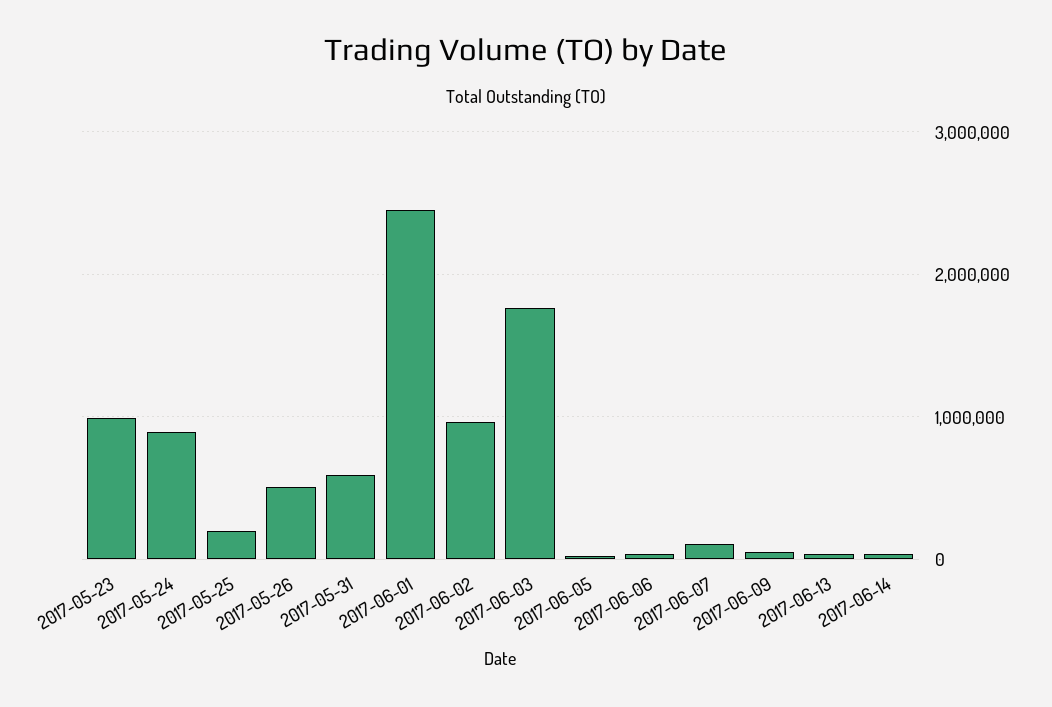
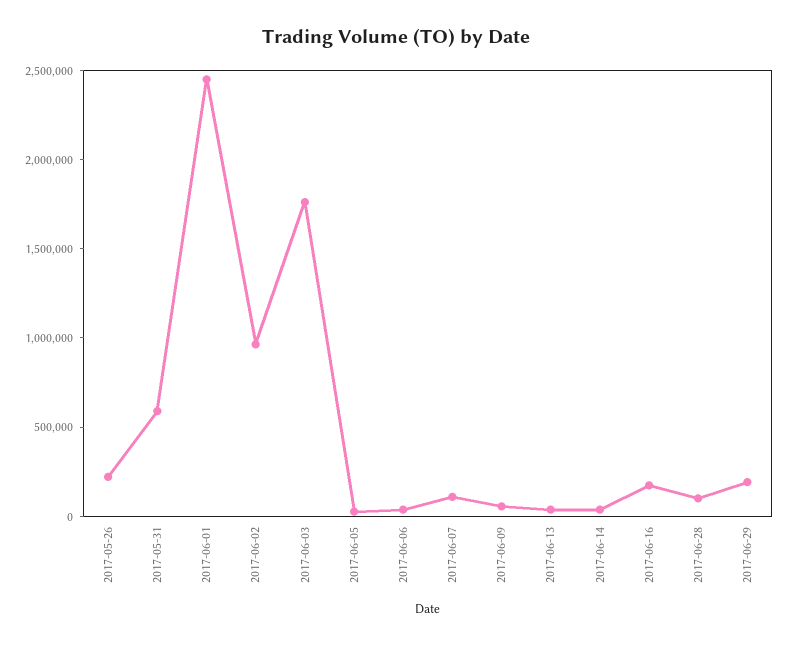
2017-05-23: 1000000 -> none
2017-05-24: 900000 -> none
2017-05-25: 200000 -> none
2017-05-26: 500000 -> 200000
2017-06-16: none -> 200000
2017-06-28: none -> 100000
2017-06-29: none -> 200000

